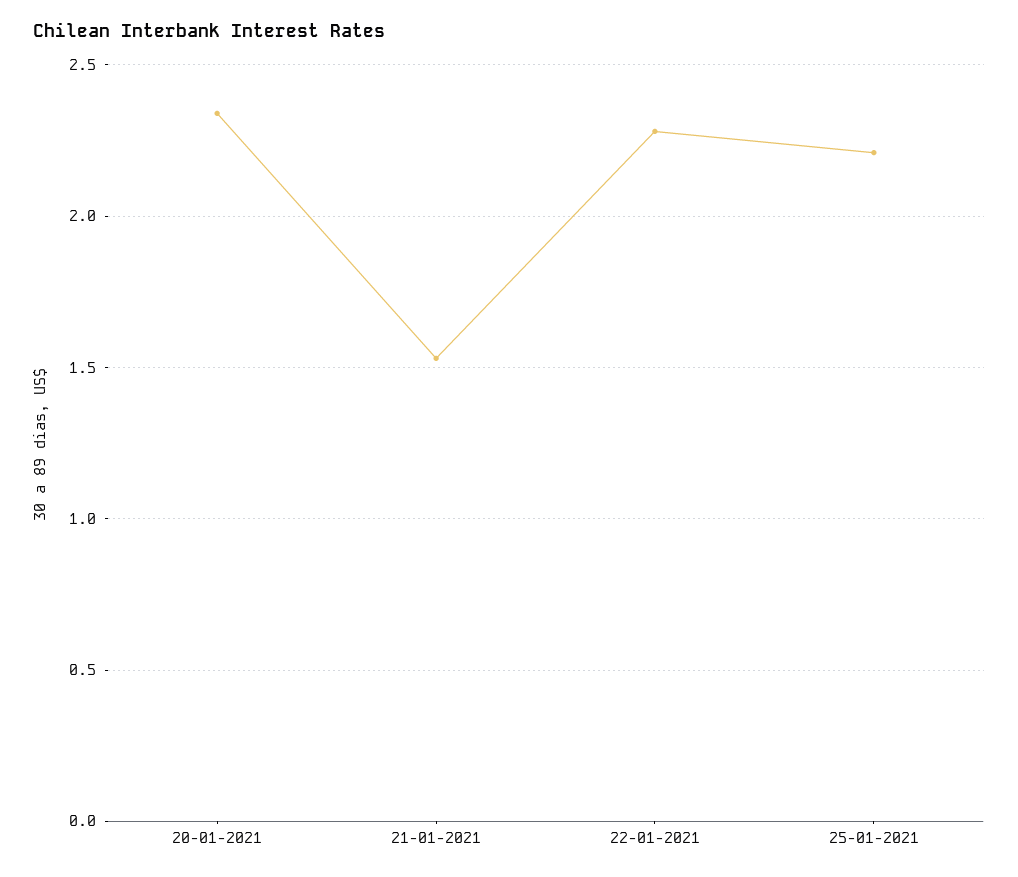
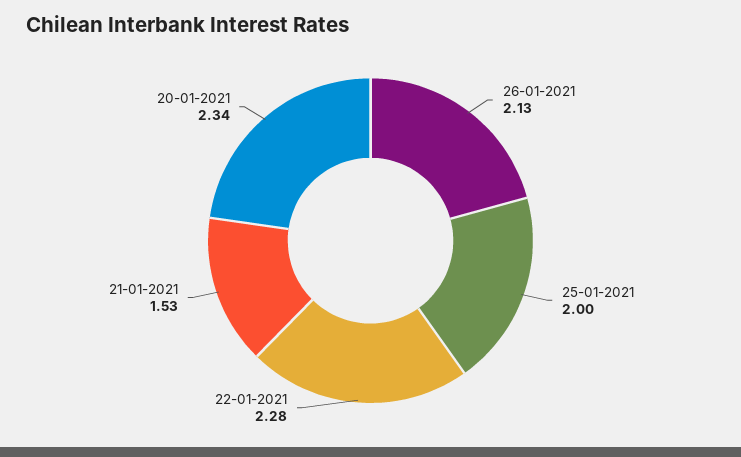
25-01-2021: 2.2 -> 2
26-01-2021: none -> 2.13

